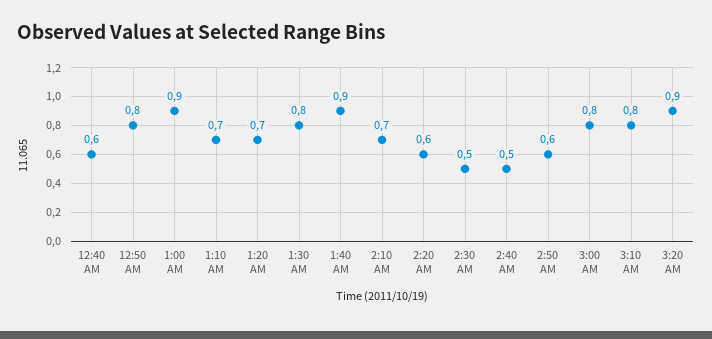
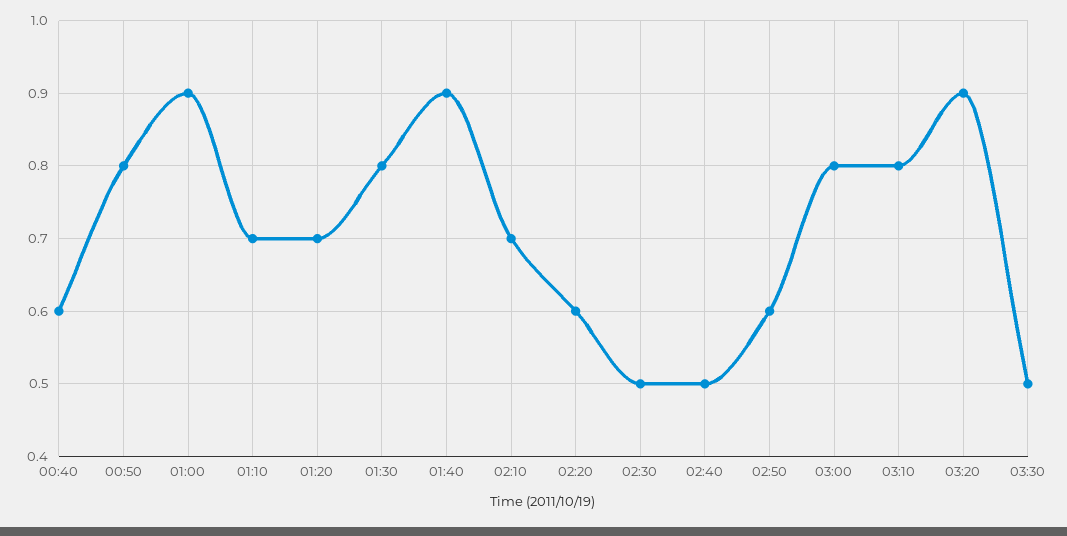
03:30: none -> 0.5

